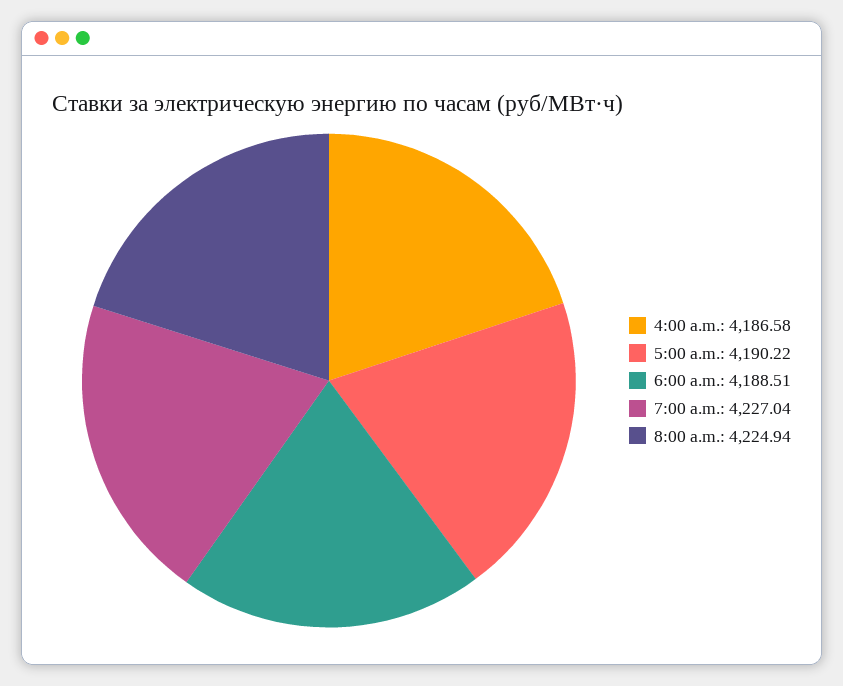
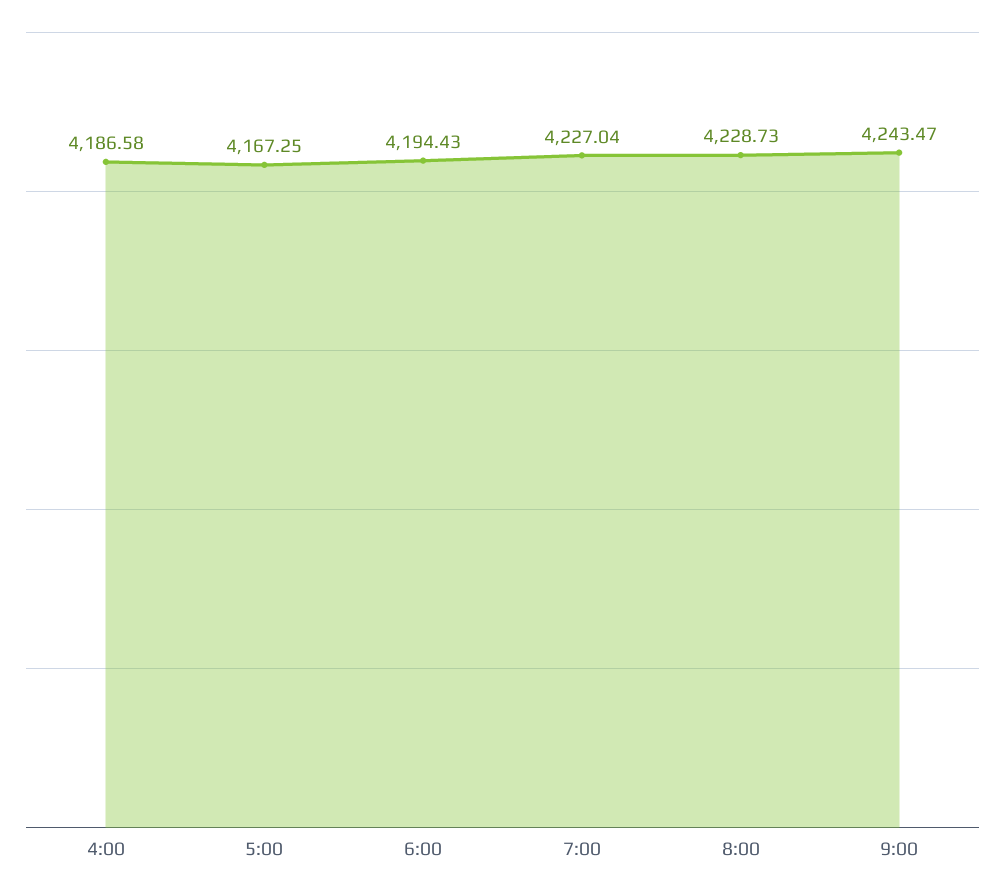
5:00 a.m.: 4190.22 -> 4167.25
6:00 a.m.: 4188.51 -> 4194.43
8:00 a.m.: 4224.94 -> 4228.73
9:00: none -> 4243.47

